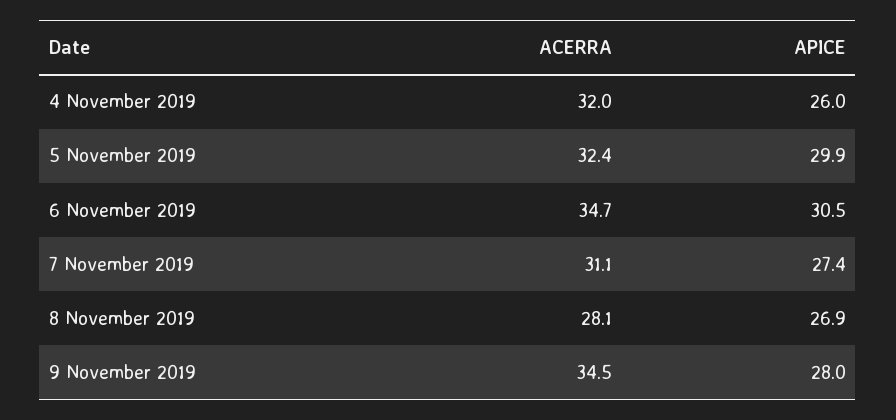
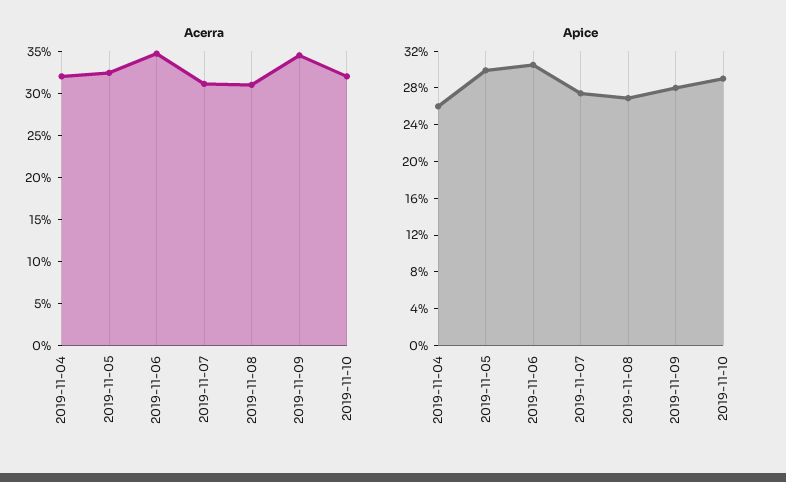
ACERRA, 8 November 2019: 28.1 -> 31
ACERRA, 2019-11-10: none -> 32
APICE, 2019-11-10: none -> 29

